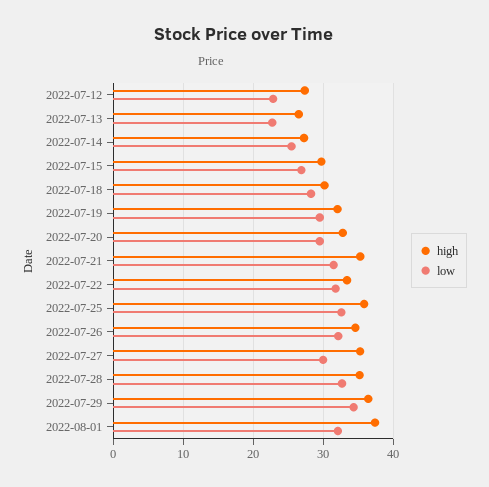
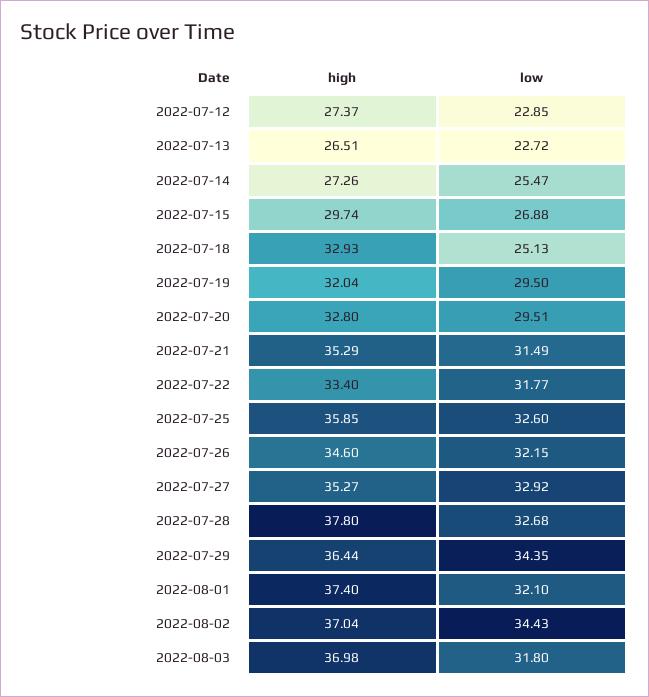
high, 2022-07-18: 30 -> 32.93
low, 2022-07-18: 28 -> 25.13
low, 2022-07-27: 30 -> 32.92
high, 2022-07-28: 35 -> 37.8
high, 2022-08-02: none -> 37.04
low, 2022-08-02: none -> 34.43
high, 2022-08-03: none -> 36.98
low, 2022-08-03: none -> 31.8

